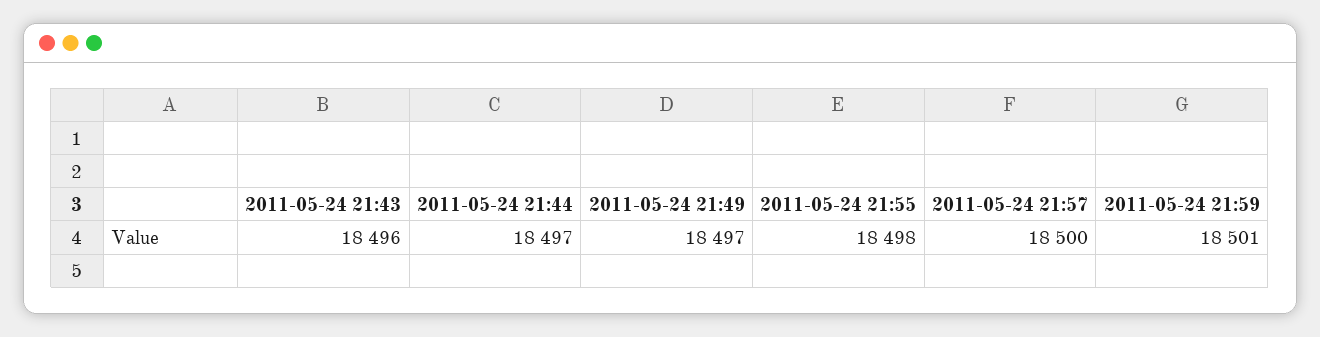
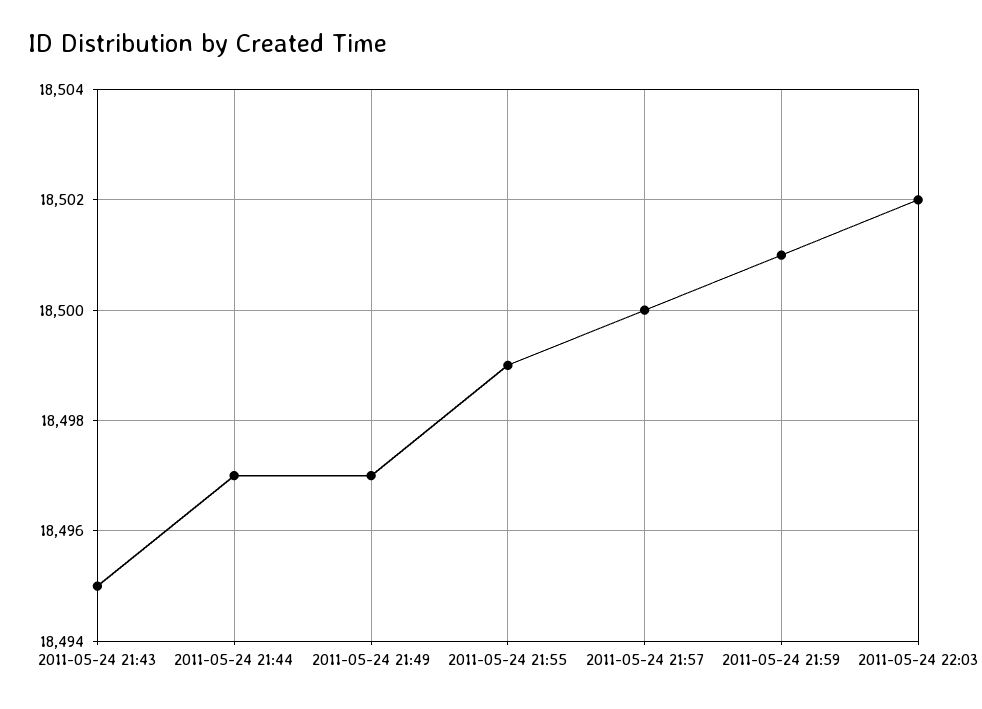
2011-05-24 21:43: 18496 -> 18495
2011-05-24 21:55: 18498 -> 18499
2011-05-24 22:03: none -> 18502

